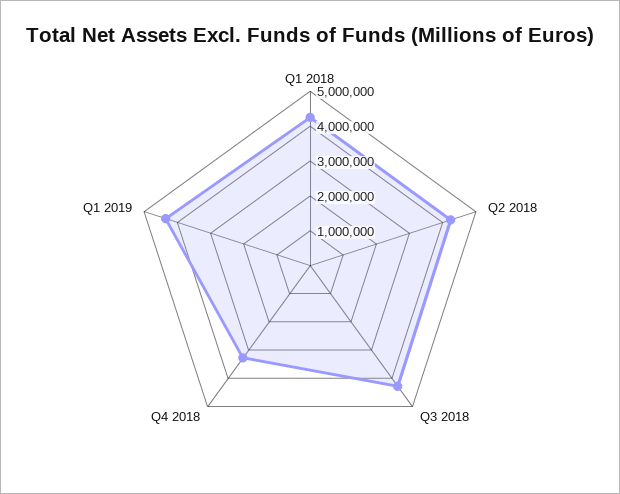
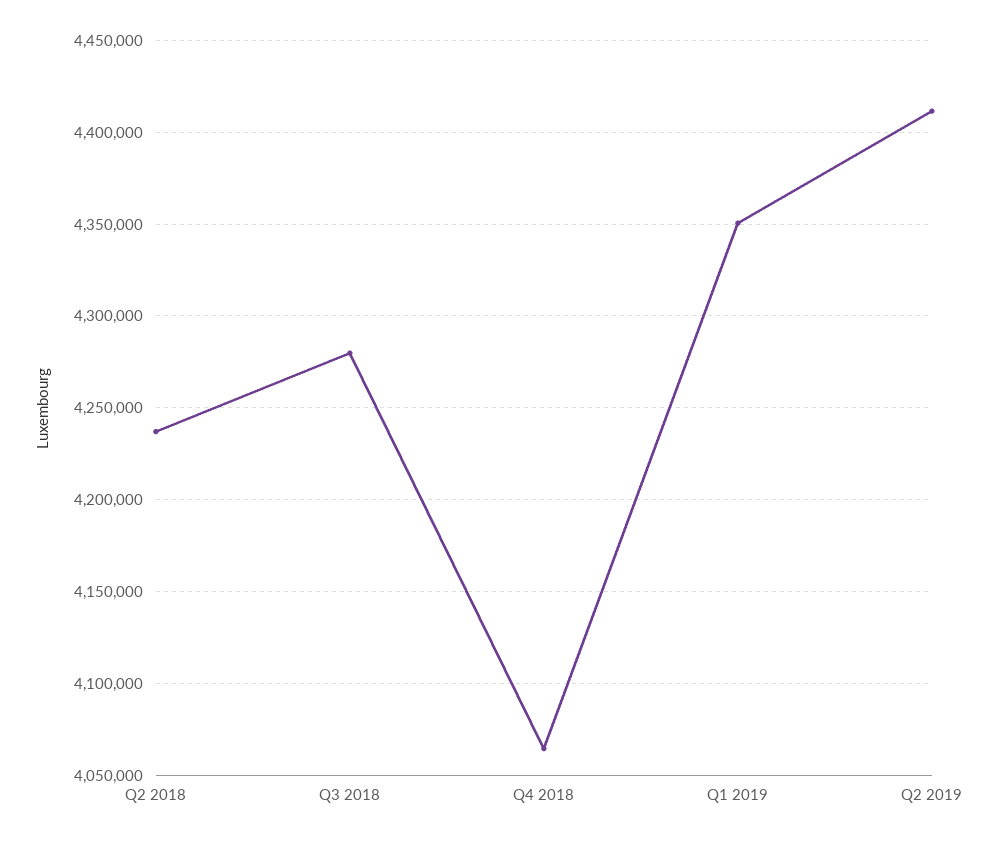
Q1 2018: 4250000 -> none
Q4 2018: 3250000 -> 4065000
Q2 2019: none -> 4410000

